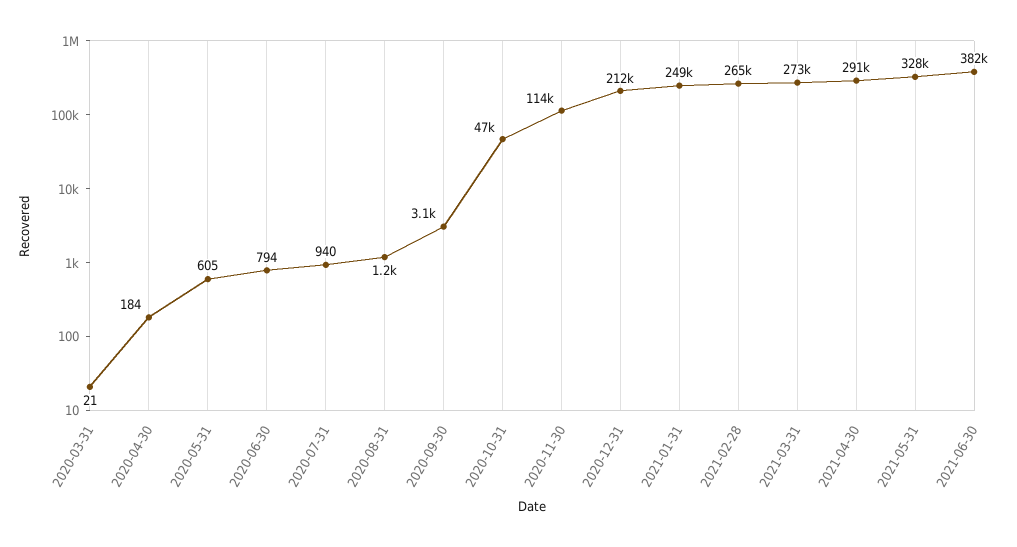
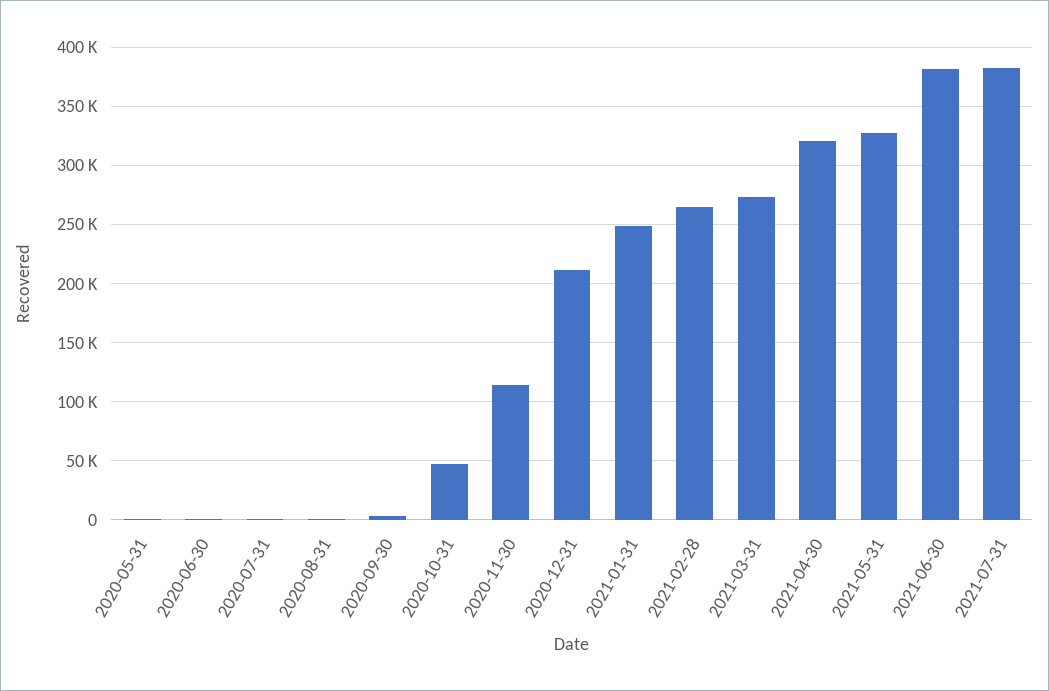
2020-03-31: 21 -> none
2020-04-30: 184 -> none
2021-04-30: 291000 -> 320000
2021-07-31: none -> 380000

